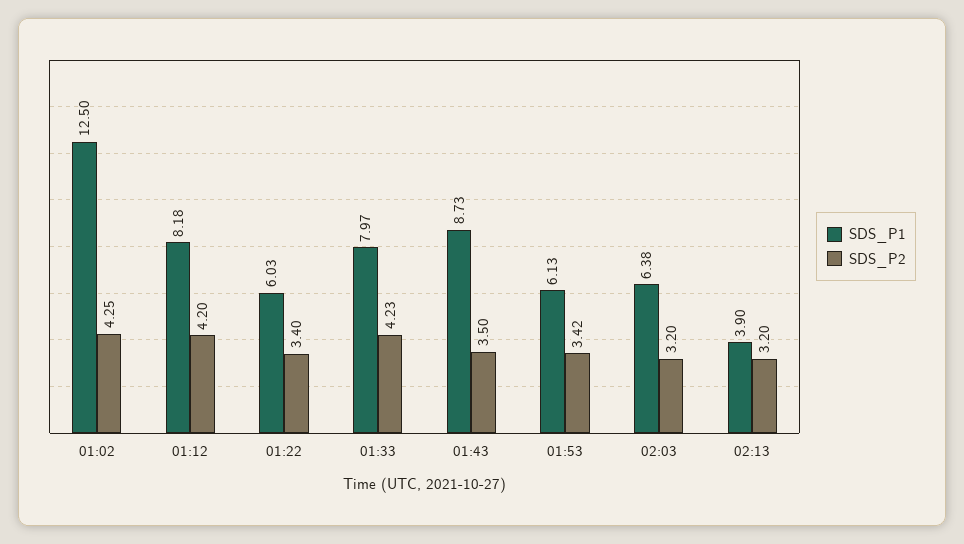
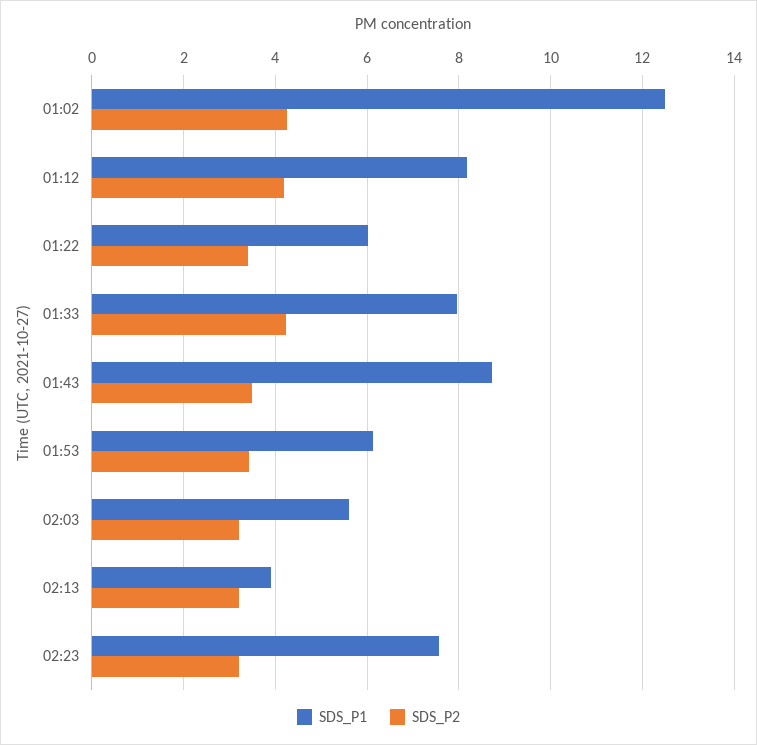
SDS_P1, 02:03: 6.38 -> 5.6
SDS_P1, 02:23: none -> 7.6
SDS_P2, 02:23: none -> 3.2

